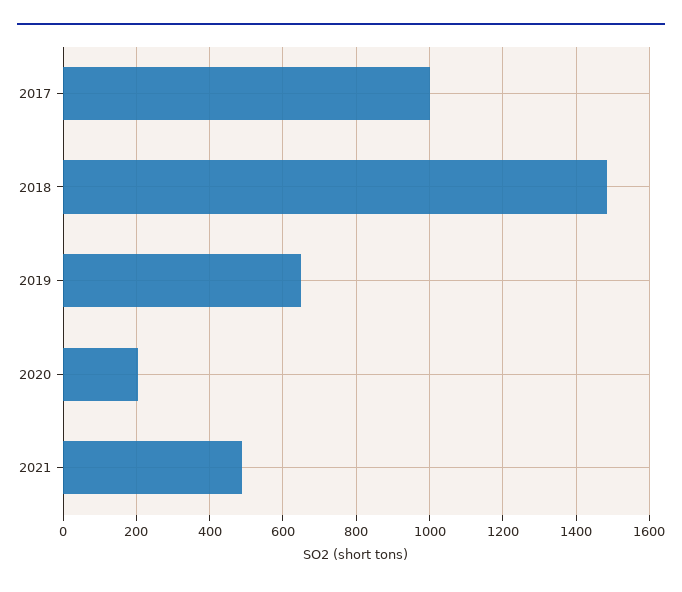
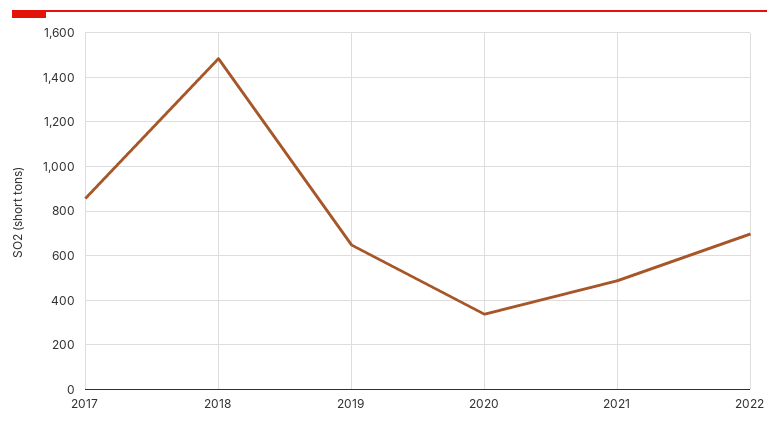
2017: 1000 -> 850
2020: 200 -> 350
2022: none -> 700

